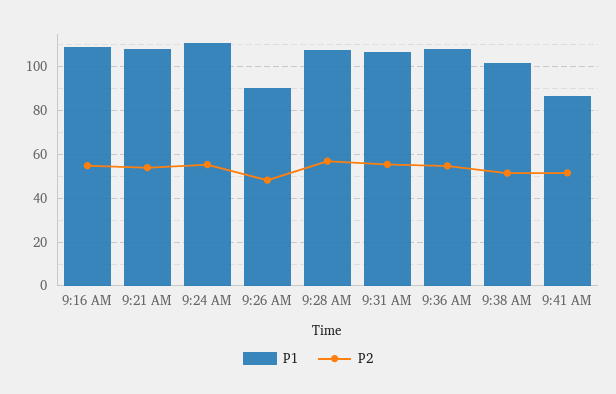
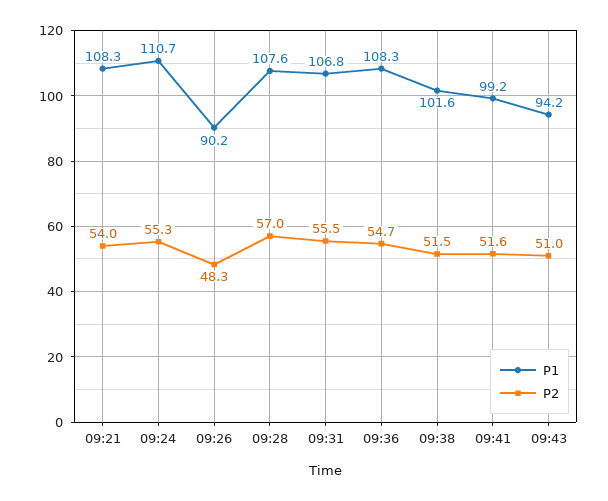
P1, 9:16 AM: 110 -> none
P2, 9:16 AM: 55 -> none
P1, 9:41 AM: 85 -> 99.2
P1, 09:43: none -> 94.2
P2, 09:43: none -> 51

